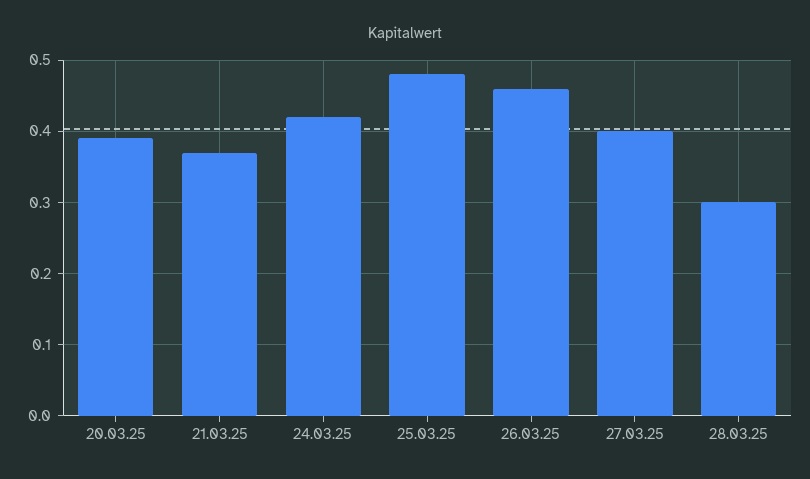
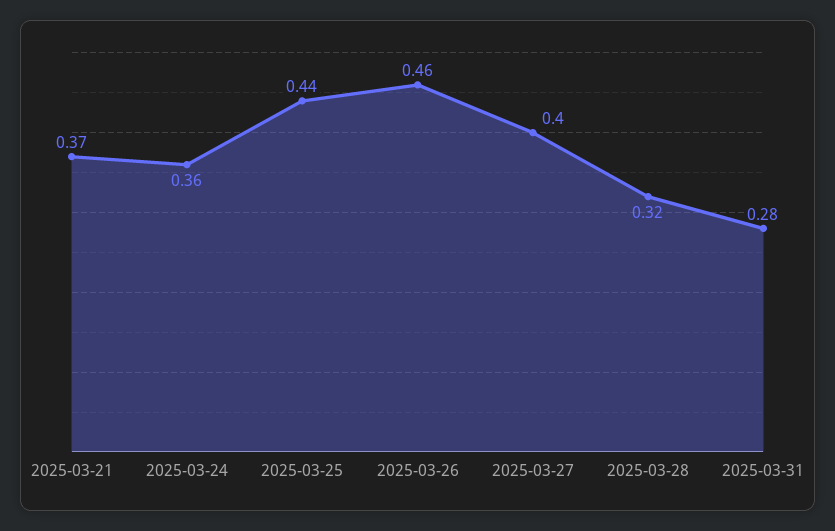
20.03.25: 0.39 -> none
24.03.25: 0.42 -> 0.36
25.03.25: 0.48 -> 0.44
28.03.25: 0.3 -> 0.32
2025-03-31: none -> 0.28

